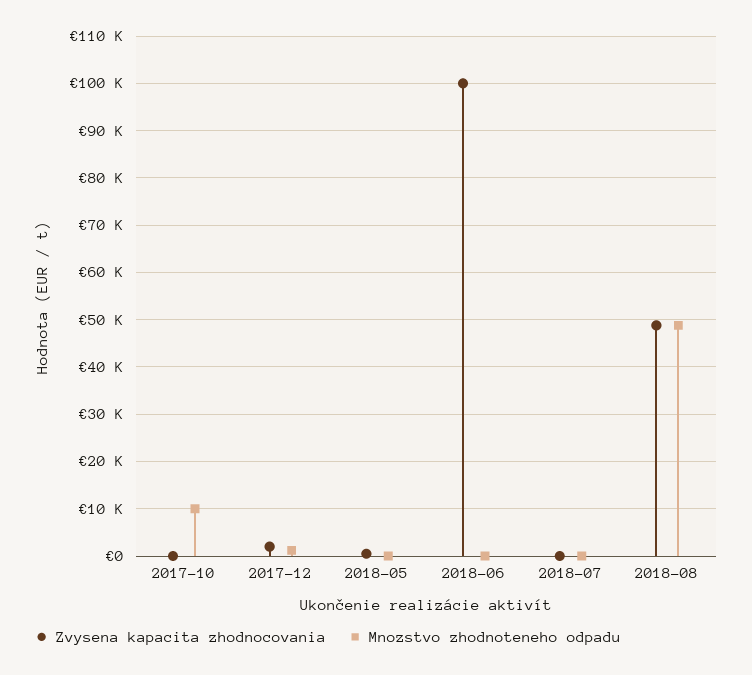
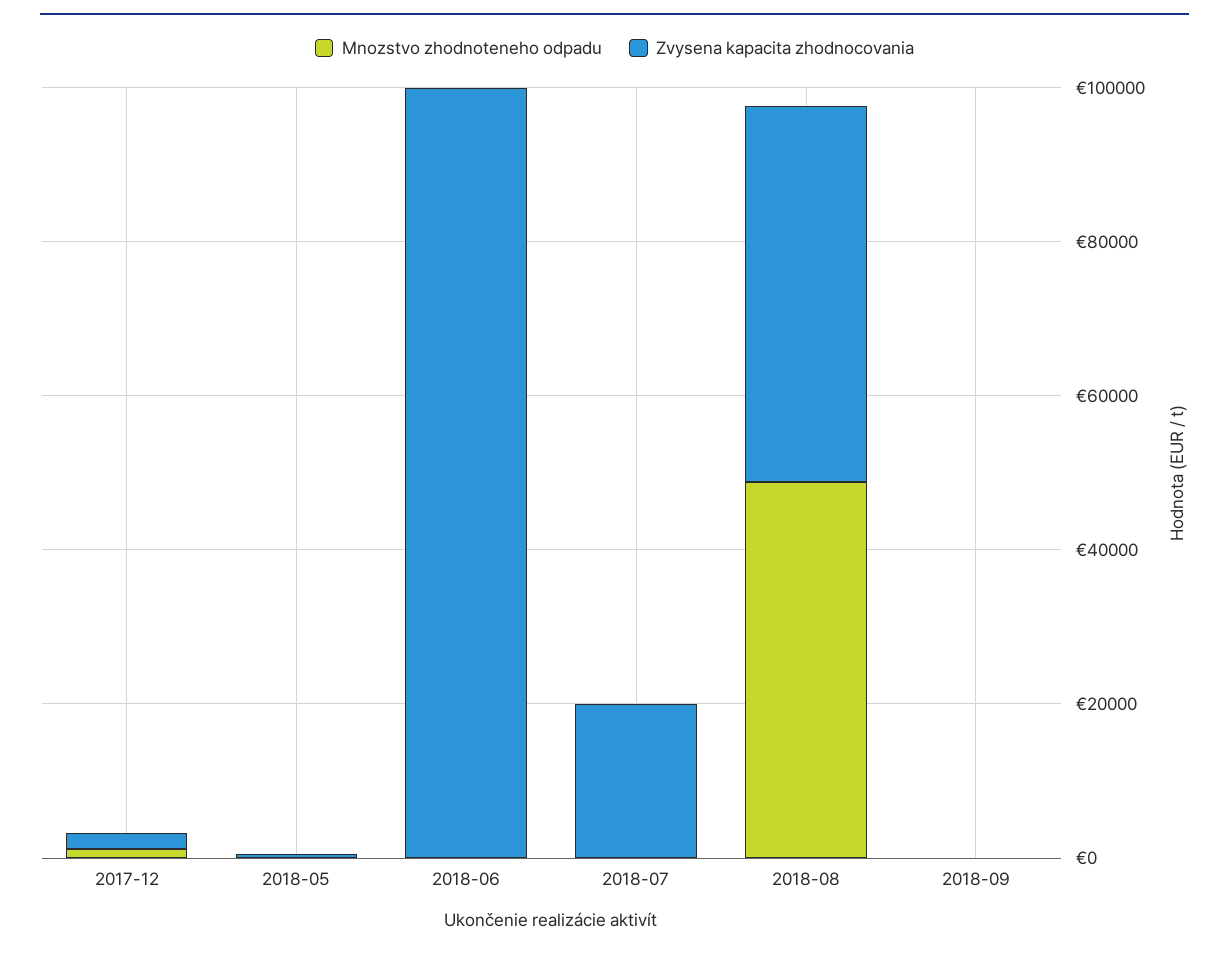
Zvysena kapacita zhodnocovania, 2017-10: 0 -> none
Mnozstvo zhodnoteneho odpadu, 2017-10: 10000 -> none
Zvysena kapacita zhodnocovania, 2018-07: 0 -> 20000
Mnozstvo zhodnoteneho odpadu, 2018-09: none -> 0
Zvysena kapacita zhodnocovania, 2018-09: none -> 0

